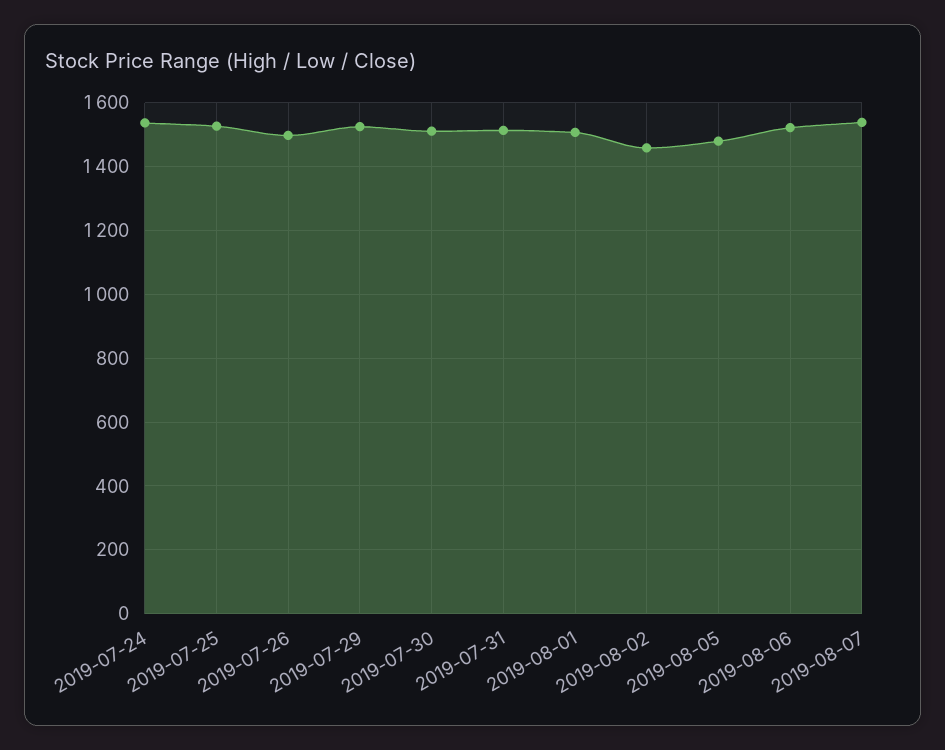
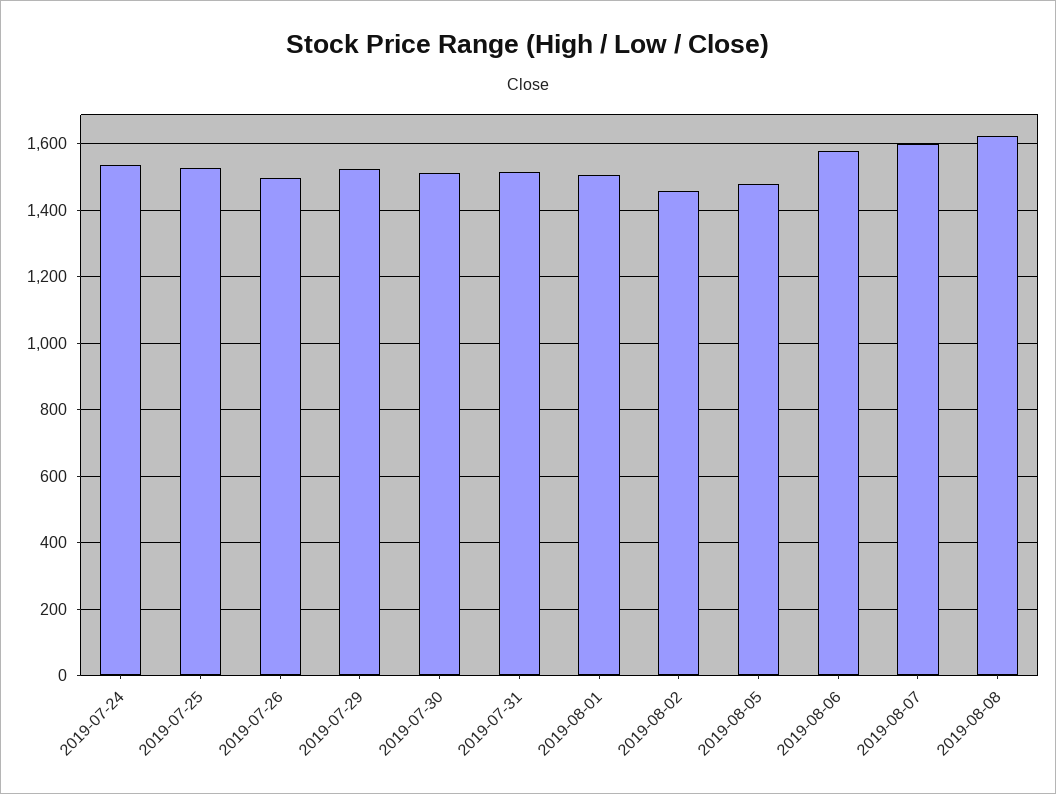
2019-08-06: 1520 -> 1580
2019-08-07: 1540 -> 1600
2019-08-08: none -> 1620

